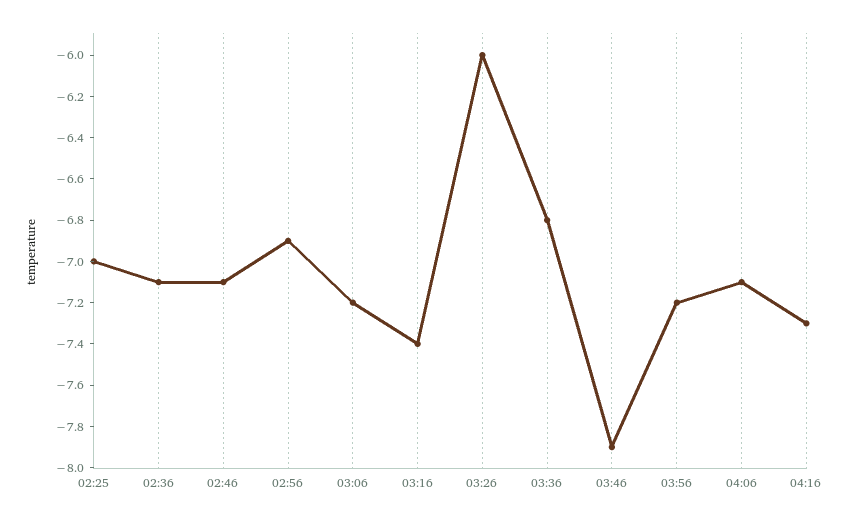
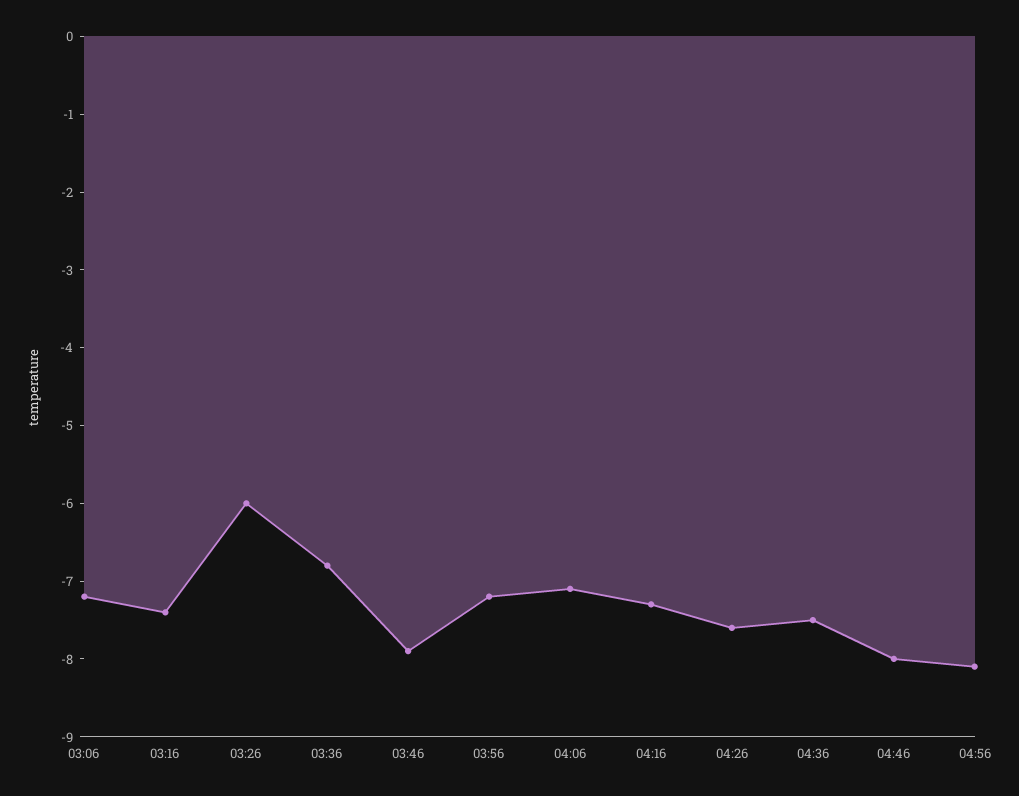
02:25: -7 -> none
02:36: -7.1 -> none
02:46: -7.1 -> none
02:56: -6.9 -> none
04:26: none -> -7.5
04:36: none -> -7.5
04:46: none -> -8
04:56: none -> -8

